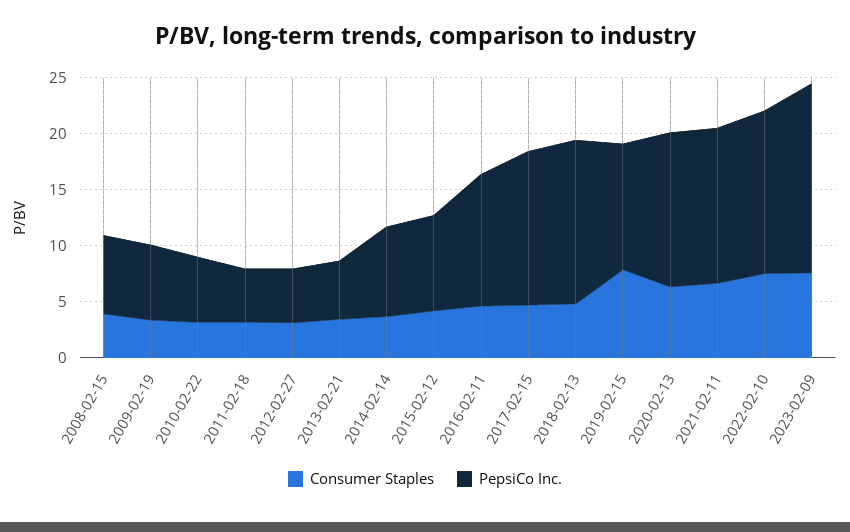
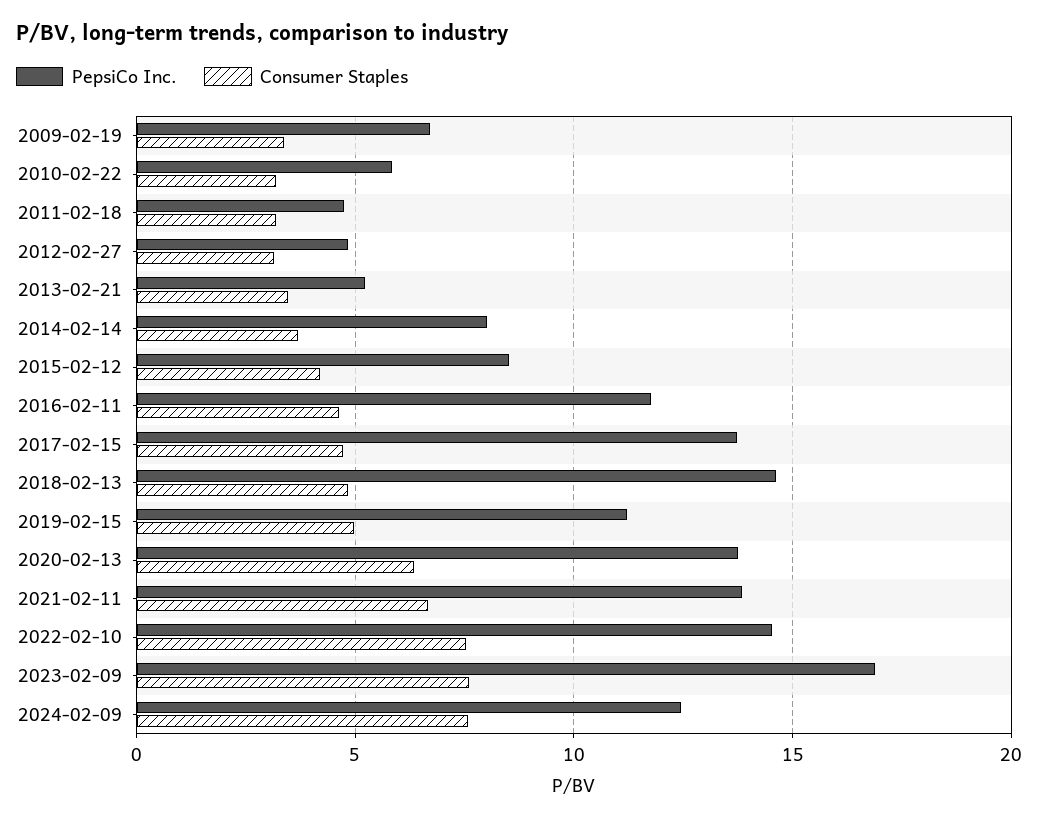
Consumer Staples, 2008-02-15: 4 -> none
PepsiCo Inc., 2008-02-15: 7 -> none
Consumer Staples, 2019-02-15: 8 -> 5
PepsiCo Inc., 2024-02-09: none -> 12.5
Consumer Staples, 2024-02-09: none -> 7.5

